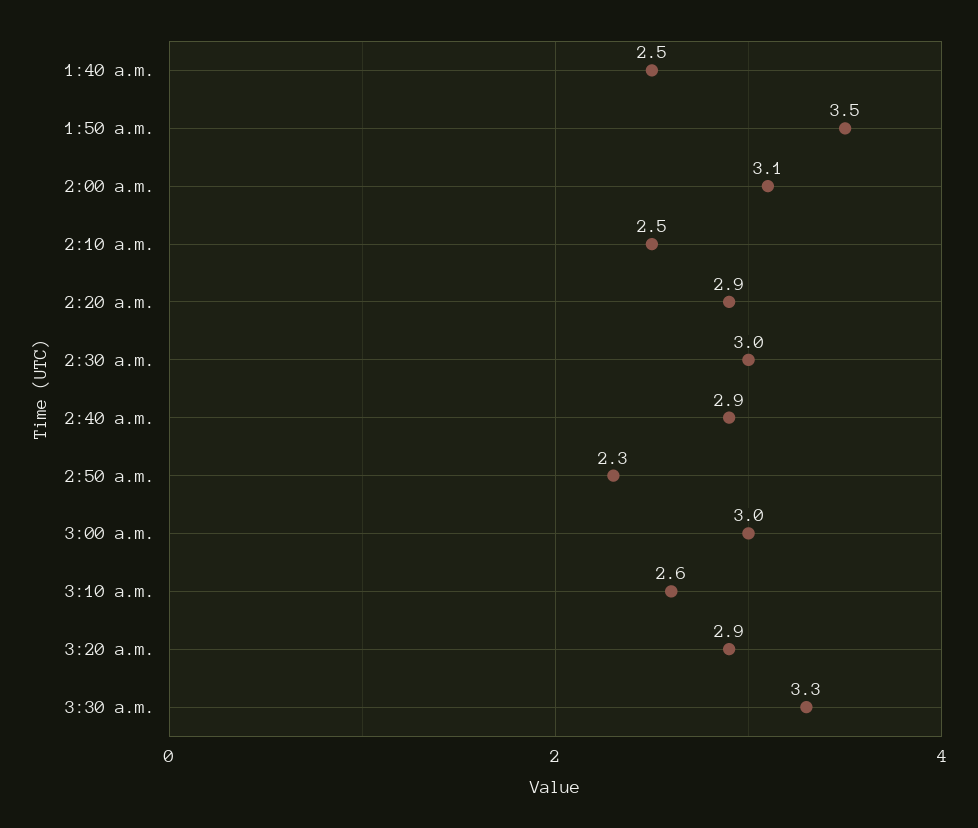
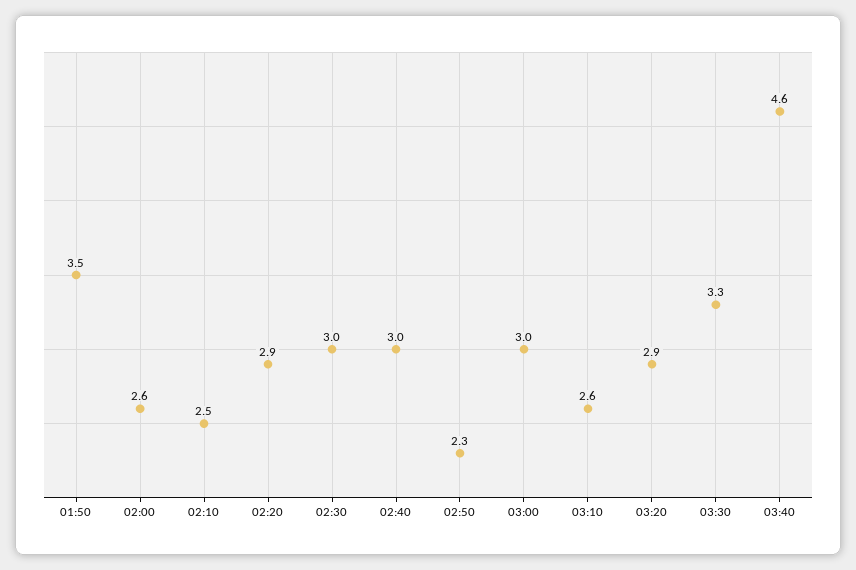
1:40 a.m.: 2.5 -> none
2:00 a.m.: 3.1 -> 2.6
2:40 a.m.: 2.9 -> 3
03:40: none -> 4.6

